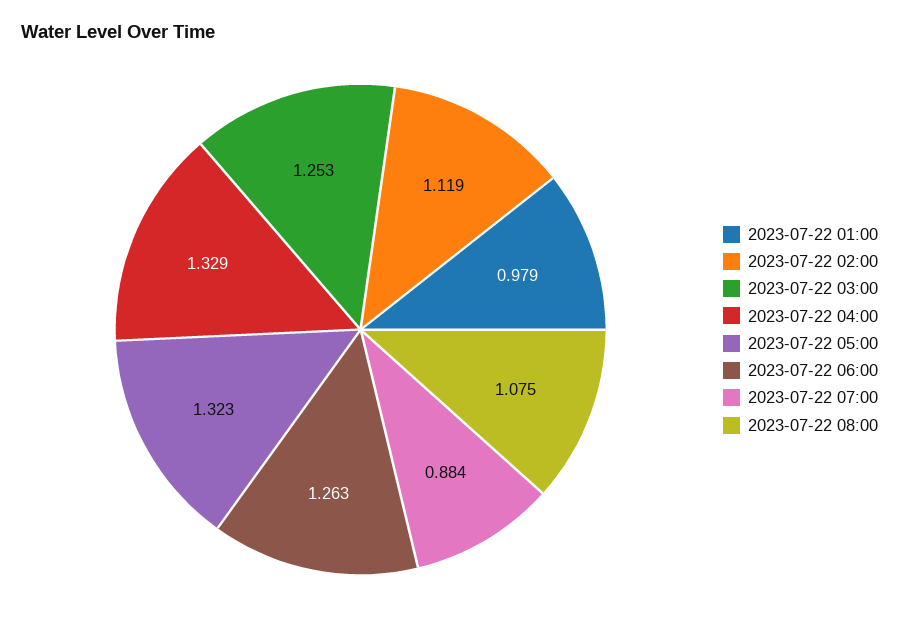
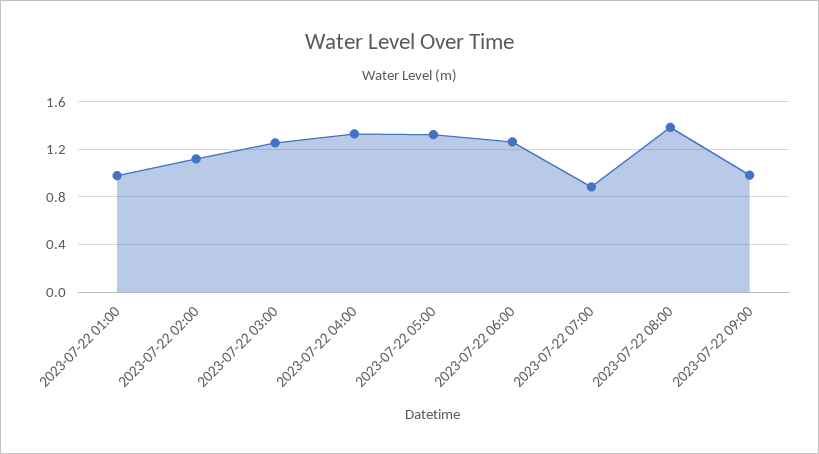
2023-07-22 08:00: 1.075 -> 1.4
2023-07-22 09:00: none -> 1

